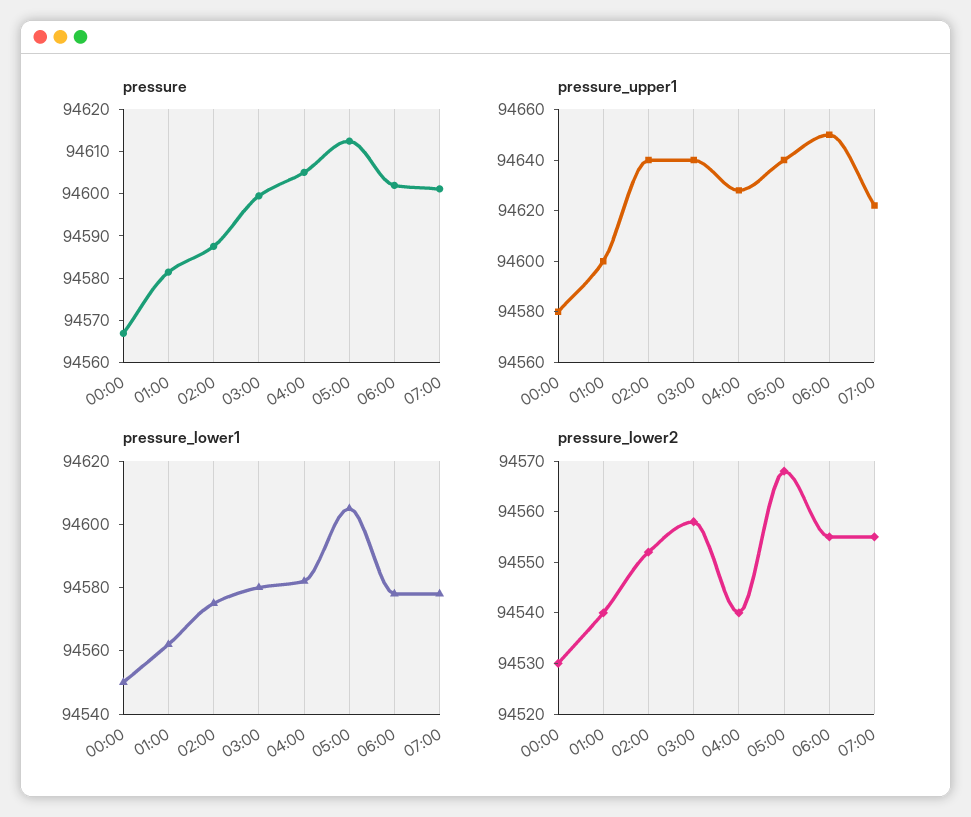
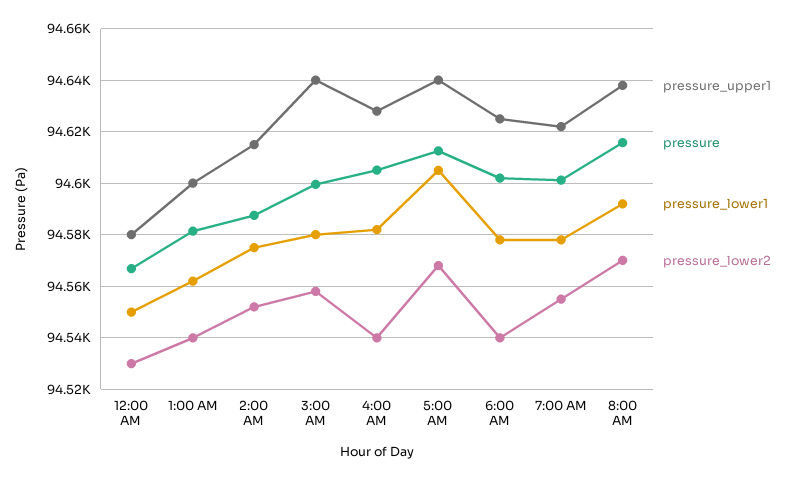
pressure_upper1, 02:00: 94640 -> 94615
pressure_upper1, 06:00: 94650 -> 94625
pressure_lower2, 06:00: 94555 -> 94540
pressure_upper1, 8:00 AM: none -> 94637.5
pressure, 8:00 AM: none -> 94615
pressure_lower1, 8:00 AM: none -> 94592.5
pressure_lower2, 8:00 AM: none -> 94570

